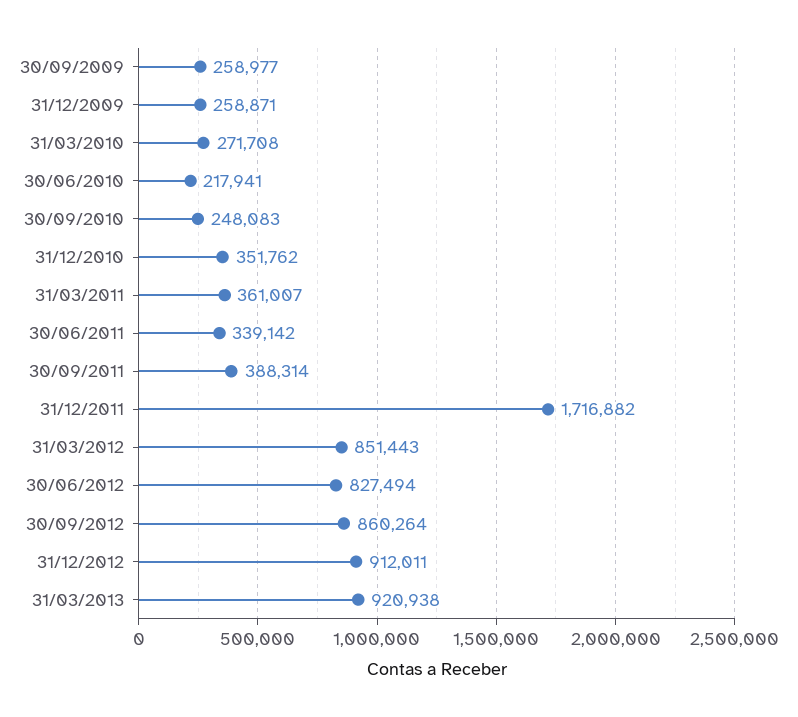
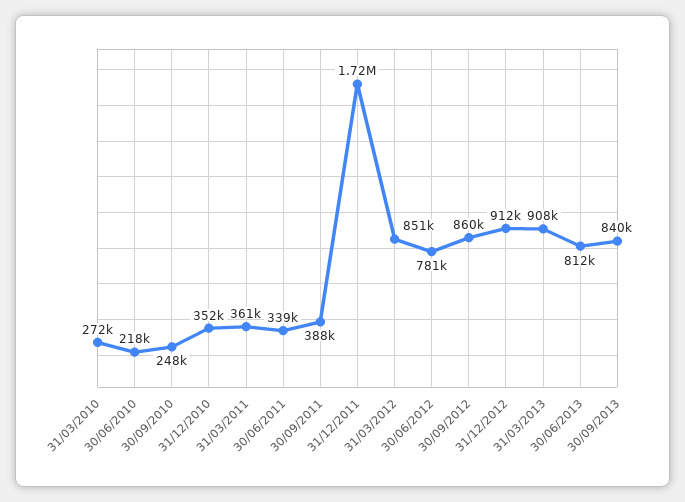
30/09/2009: 258977 -> none
31/12/2009: 258871 -> none
30/06/2012: 827494 -> 781000
31/03/2013: 920938 -> 908000
30/06/2013: none -> 812000
30/09/2013: none -> 840000

